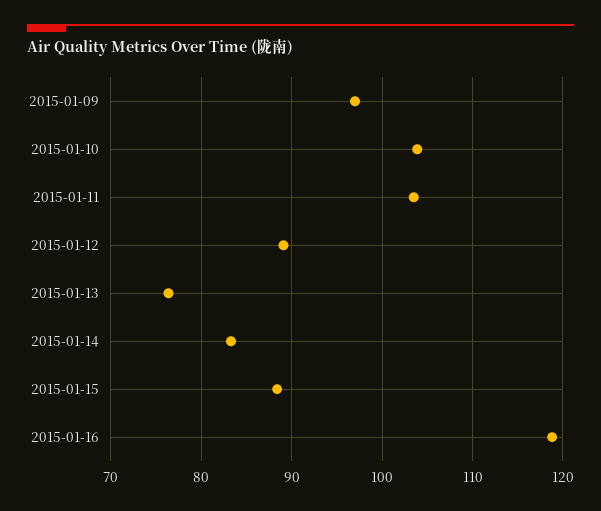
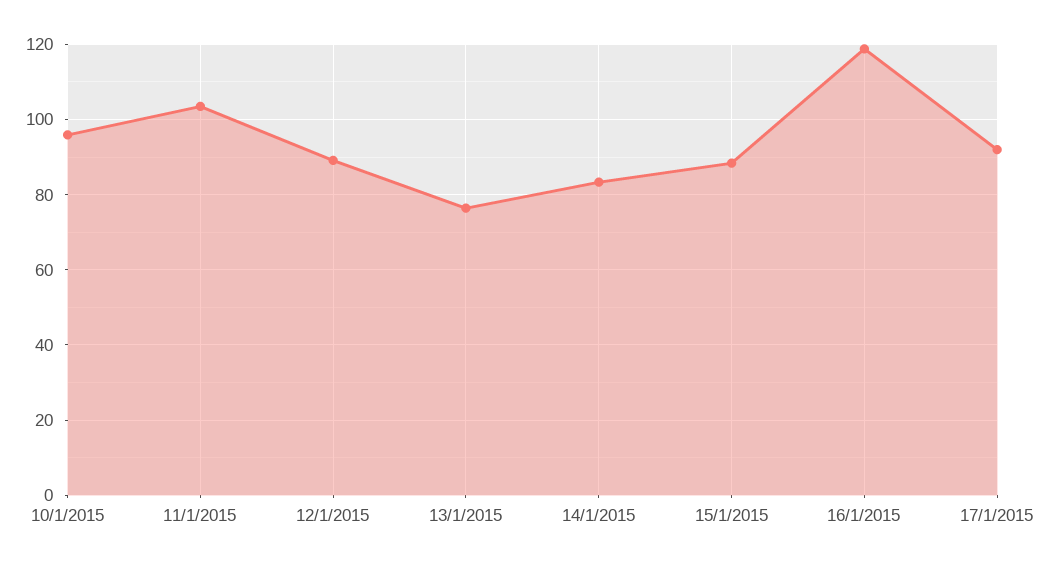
2015-01-09: 97 -> none
2015-01-10: 104 -> 96
17/1/2015: none -> 92

